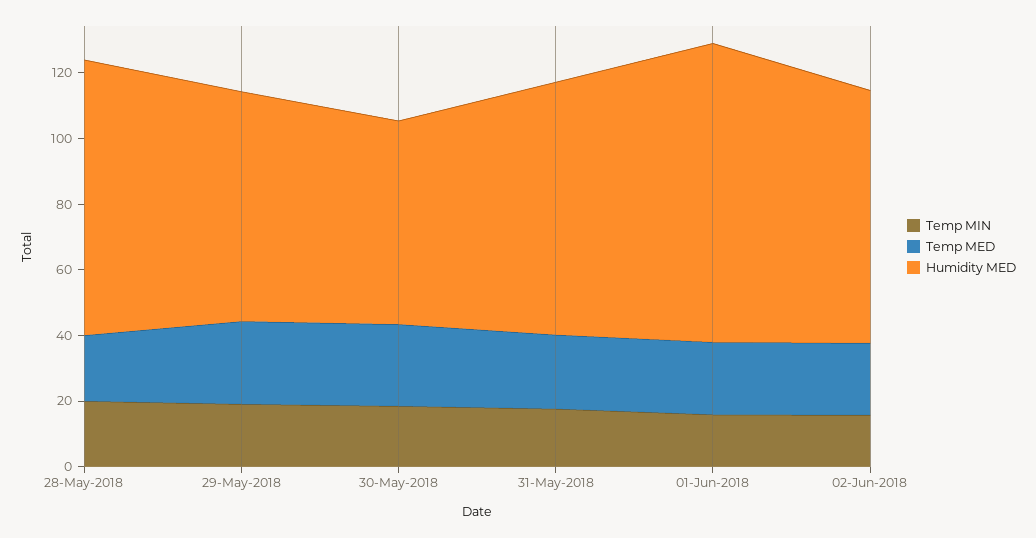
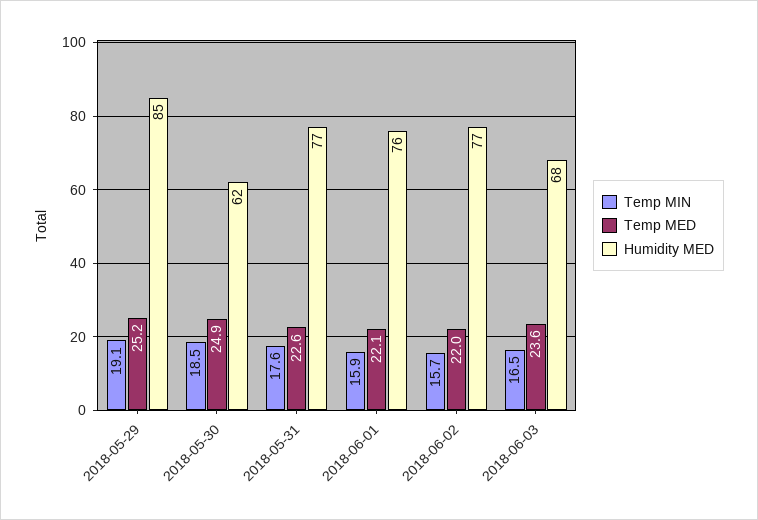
Temp MIN, 28-May-2018: 20 -> none
Temp MED, 28-May-2018: 20 -> none
Humidity MED, 28-May-2018: 85 -> none
Humidity MED, 29-May-2018: 70 -> 85
Humidity MED, 01-Jun-2018: 90 -> 76
Temp MIN, 2018-06-03: none -> 16.5
Temp MED, 2018-06-03: none -> 23.6
Humidity MED, 2018-06-03: none -> 68

